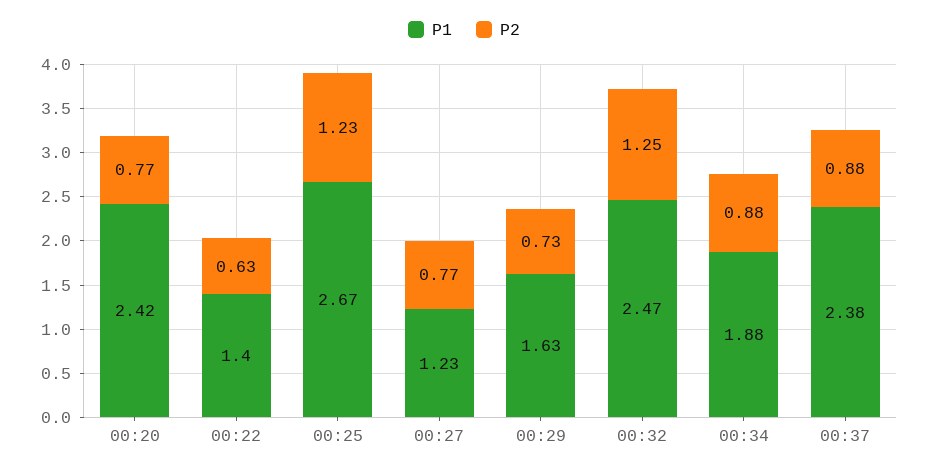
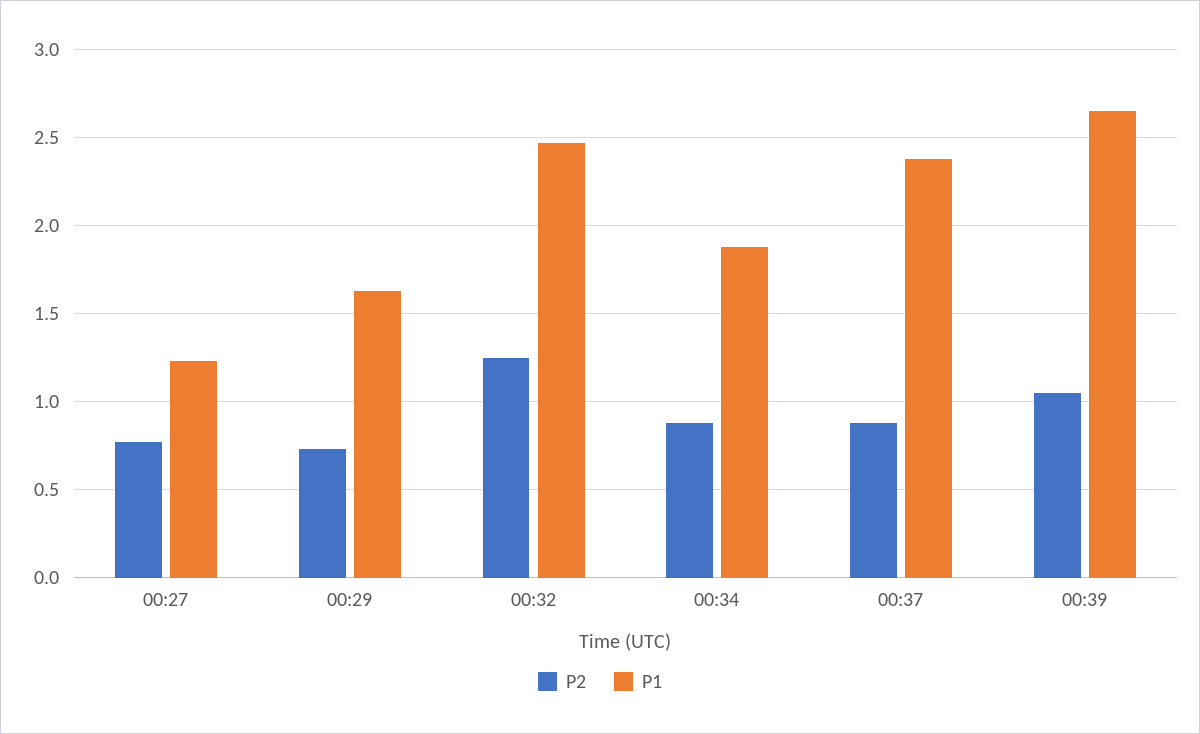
P1, 00:20: 2.42 -> none
P2, 00:20: 0.77 -> none
P1, 00:22: 1.4 -> none
P2, 00:22: 0.63 -> none
P1, 00:25: 2.67 -> none
P2, 00:25: 1.23 -> none
P2, 00:39: none -> 1.05
P1, 00:39: none -> 2.65

